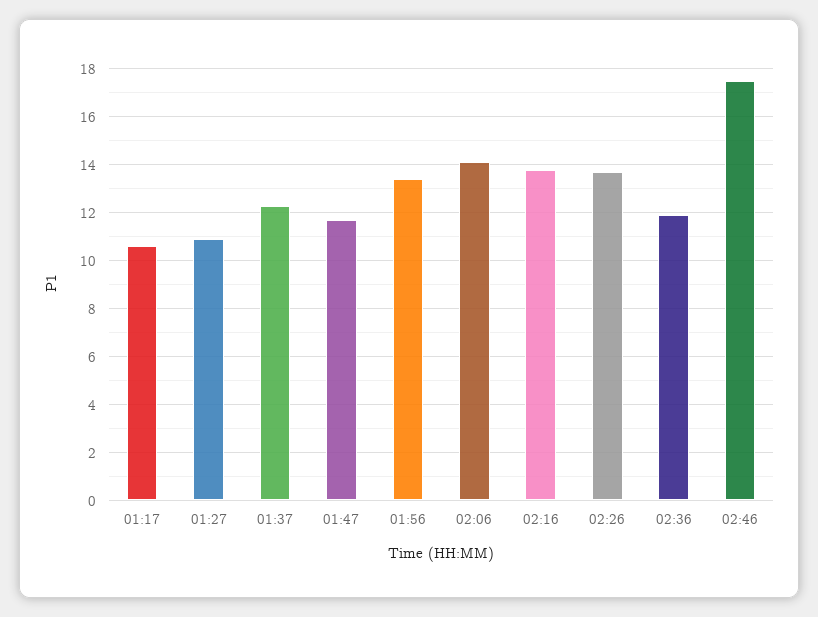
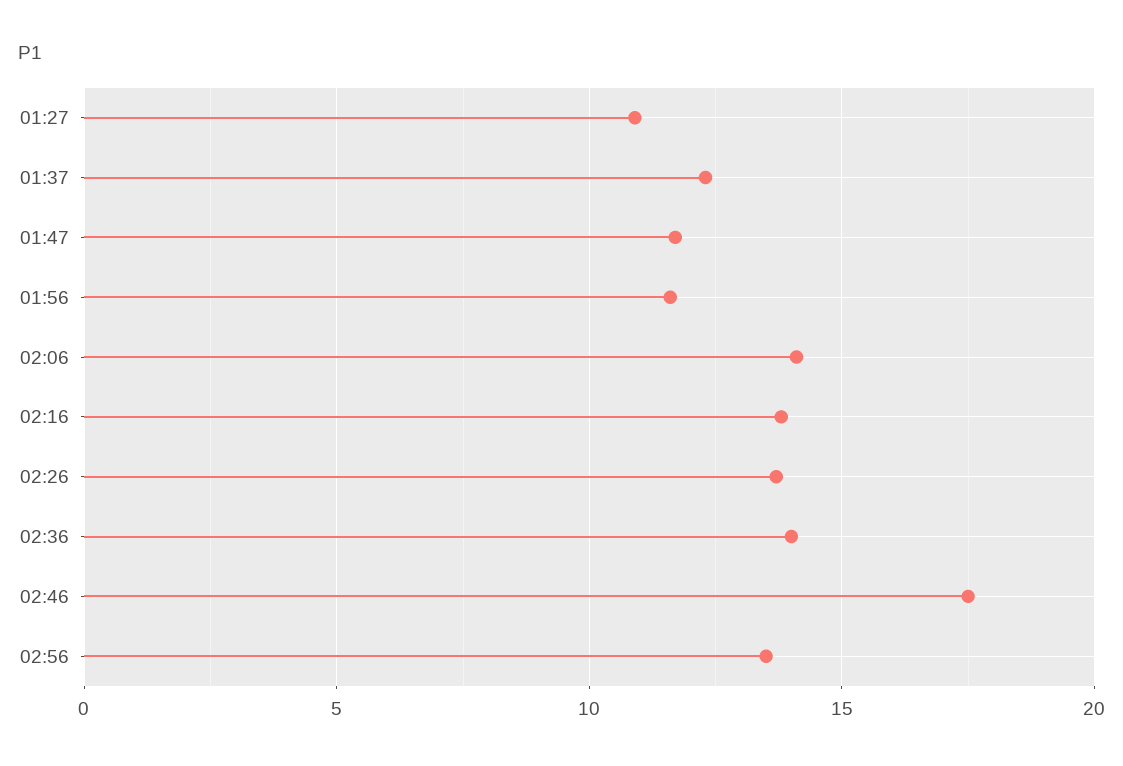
01:17: 10.5 -> none
01:56: 13.5 -> 11.5
02:36: 12 -> 14
02:56: none -> 13.5

